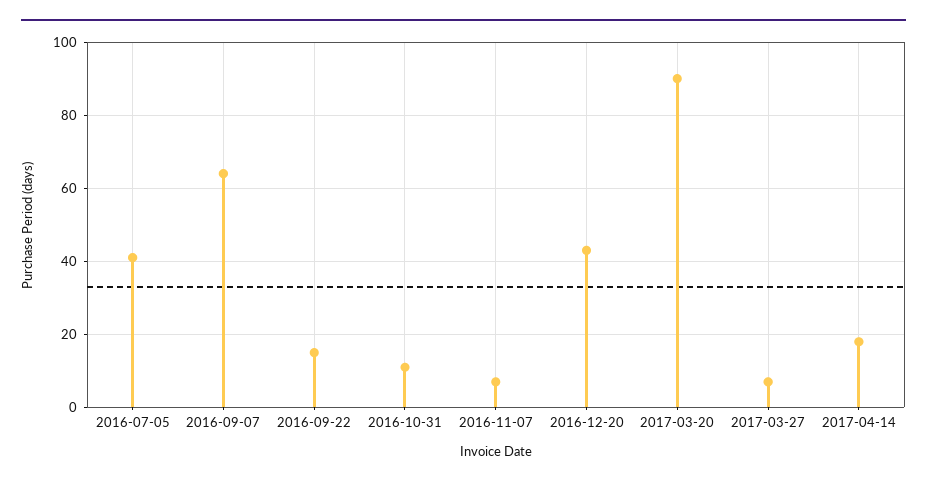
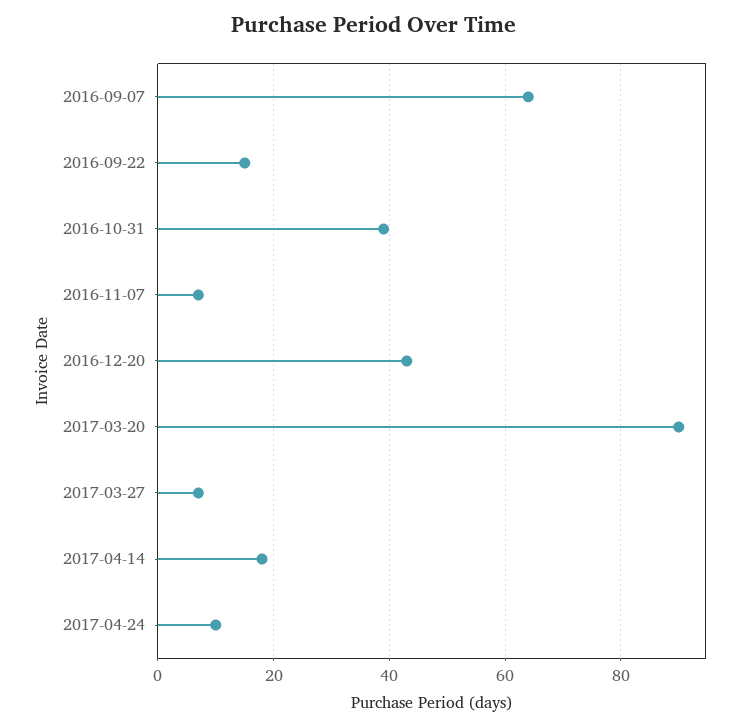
2016-07-05: 40 -> none
2016-10-31: 10 -> 40
2017-04-24: none -> 10

